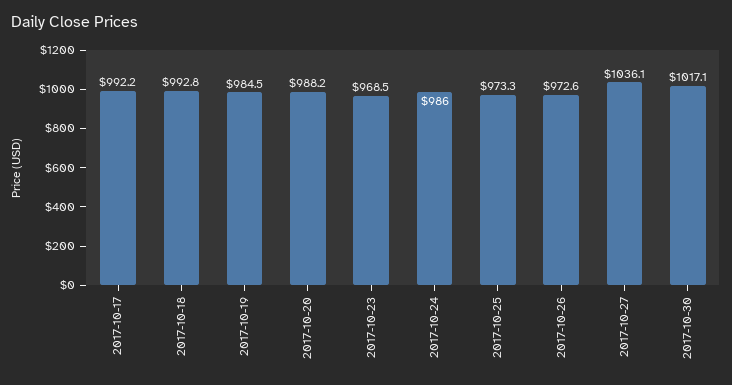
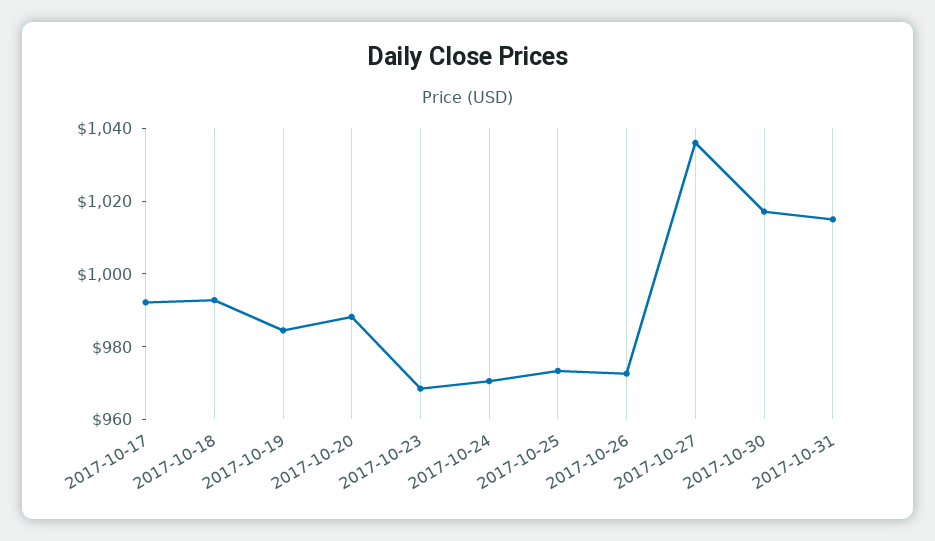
2017-10-24: 986 -> 970
2017-10-31: none -> 1015

